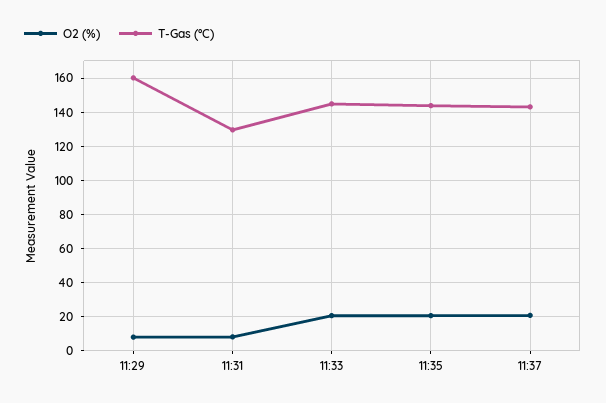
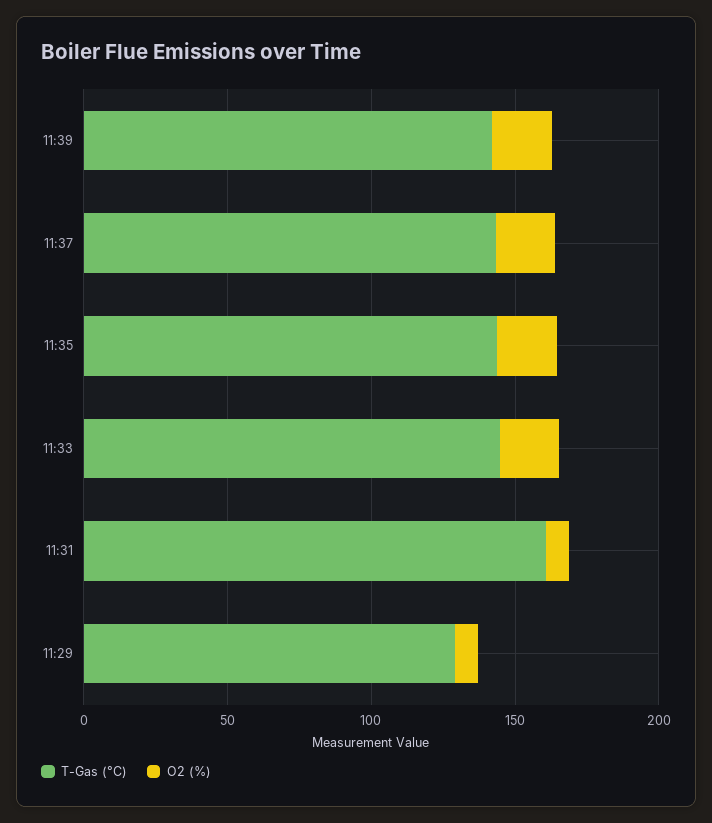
T-Gas (°C), 11:29: 160 -> 130
T-Gas (°C), 11:31: 130 -> 160
T-Gas (°C), 11:39: none -> 140
O2 (%), 11:39: none -> 20

